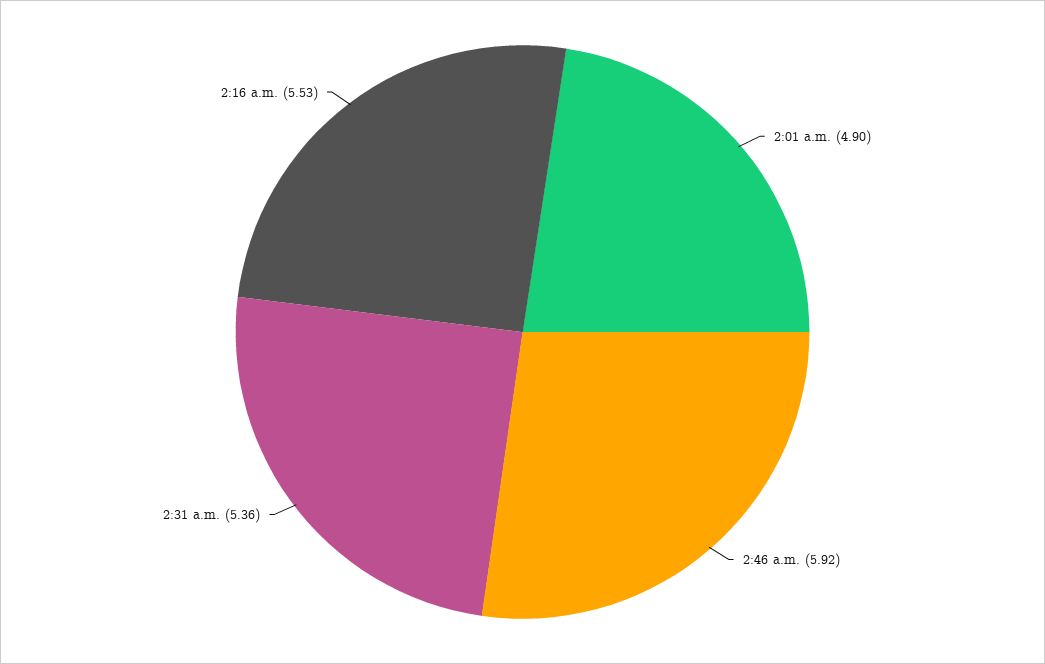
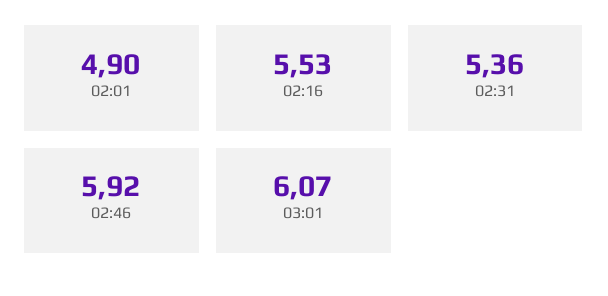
03:01: none -> 6.07

